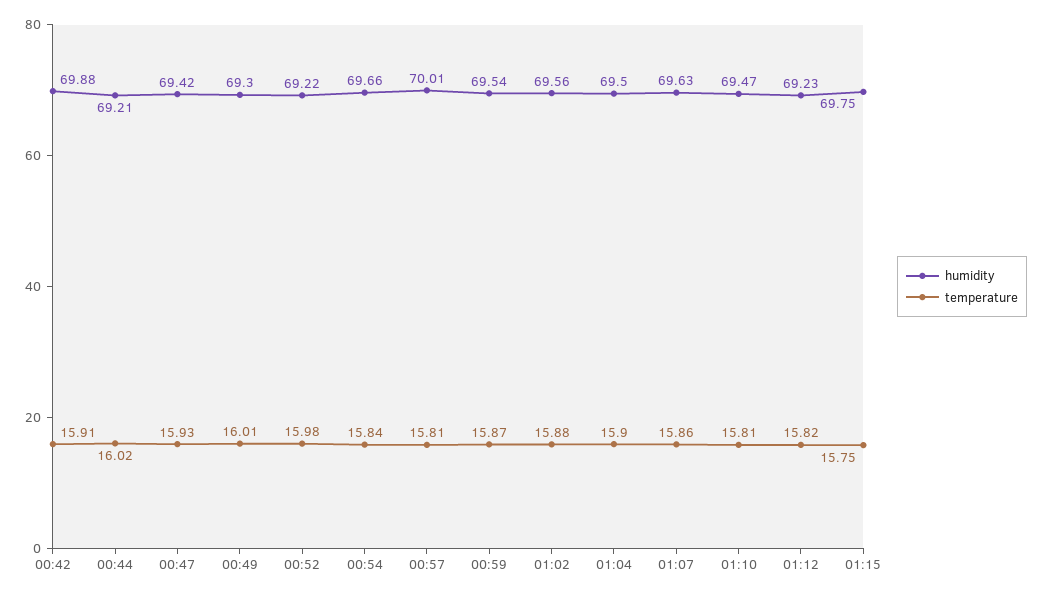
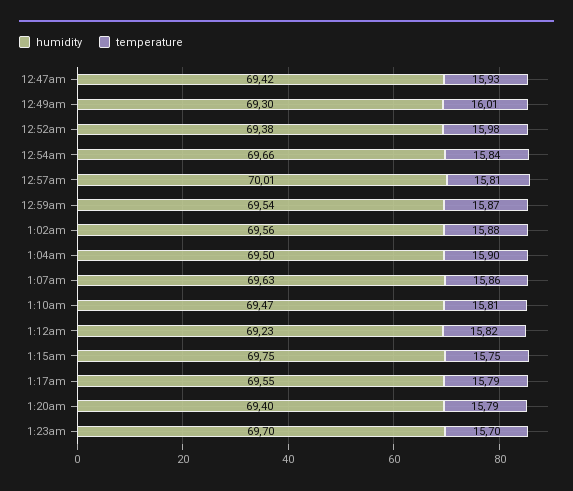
humidity, 00:42: 69.88 -> none
temperature, 00:42: 15.91 -> none
humidity, 00:44: 69.21 -> none
temperature, 00:44: 16.02 -> none
humidity, 00:52: 69.22 -> 69.38
humidity, 1:17am: none -> 69.55
temperature, 1:17am: none -> 15.79
humidity, 1:20am: none -> 69.4
temperature, 1:20am: none -> 15.79
humidity, 1:23am: none -> 69.7
temperature, 1:23am: none -> 15.7

